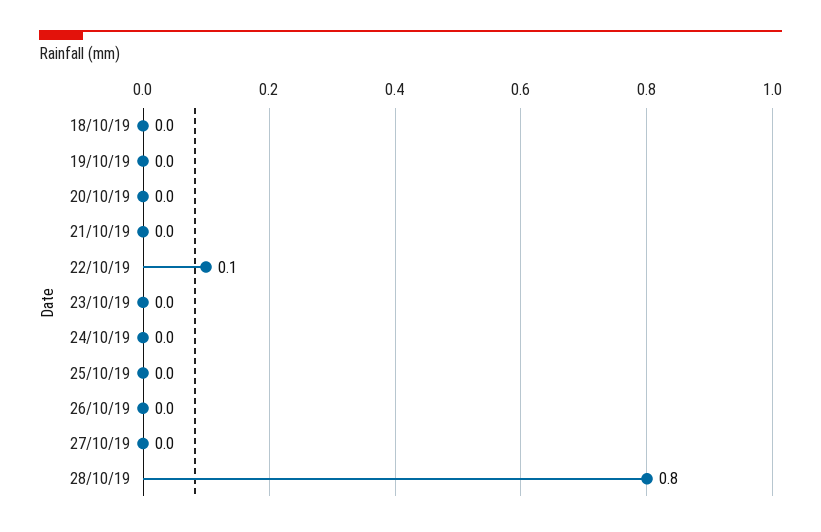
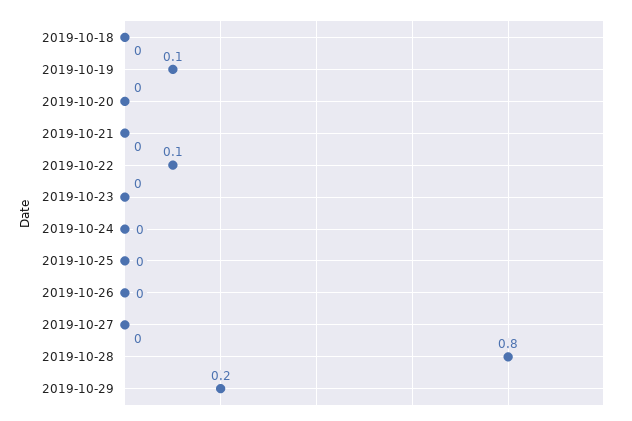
19/10/19: 0 -> 0.1
2019-10-29: none -> 0.2

